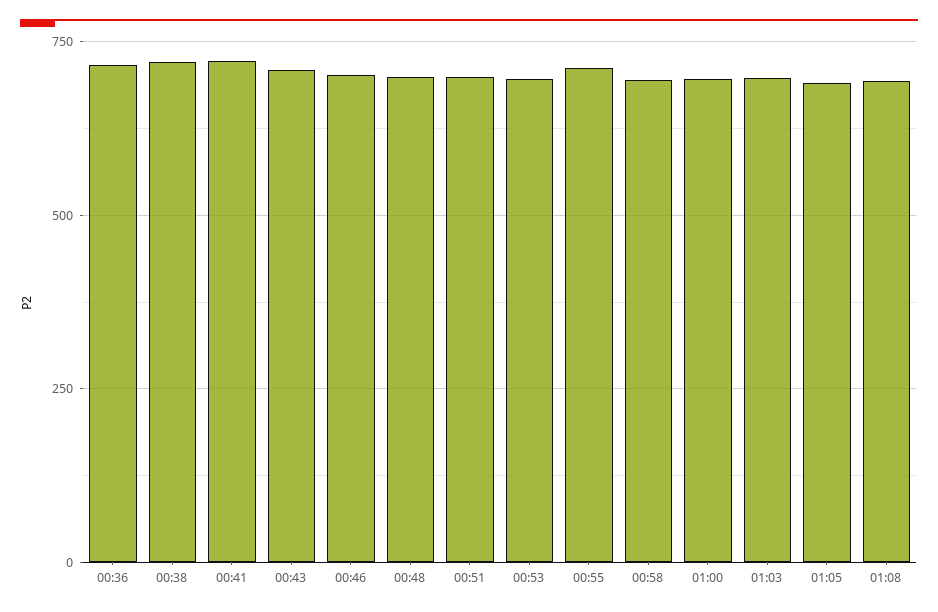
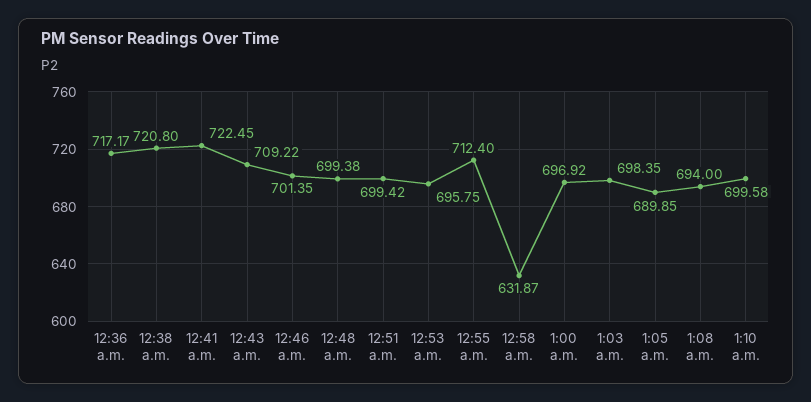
00:58: 700 -> 631.87
1:10 a.m.: none -> 699.58

